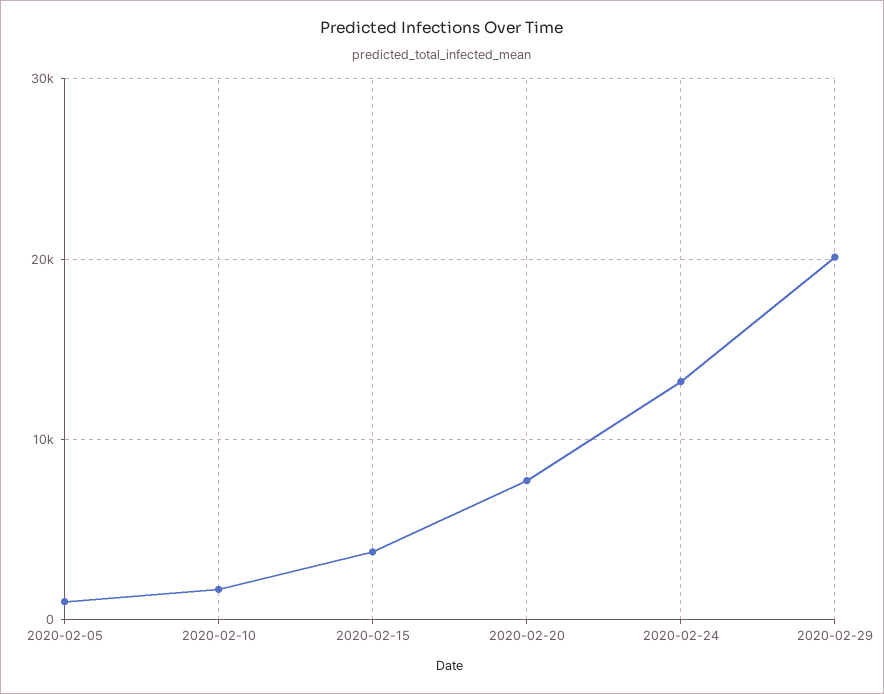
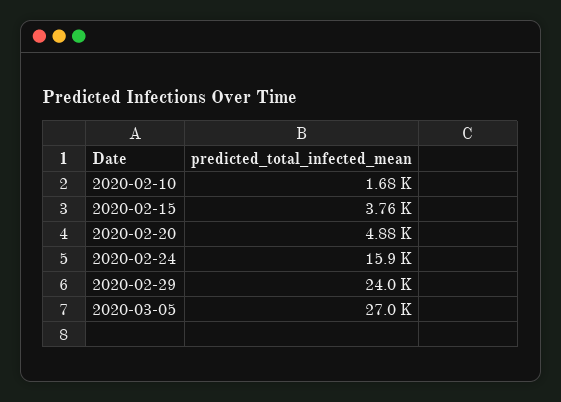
2020-02-05: 1000 -> none
2020-02-20: 8000 -> 4880
2020-02-24: 13000 -> 15900
2020-02-29: 20000 -> 24000
2020-03-05: none -> 27000

